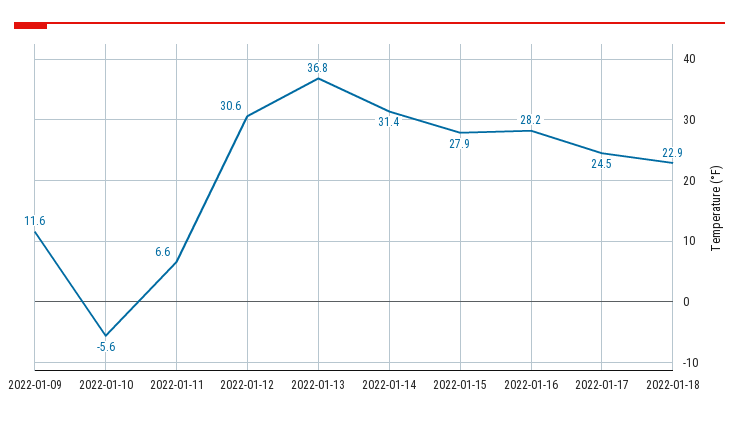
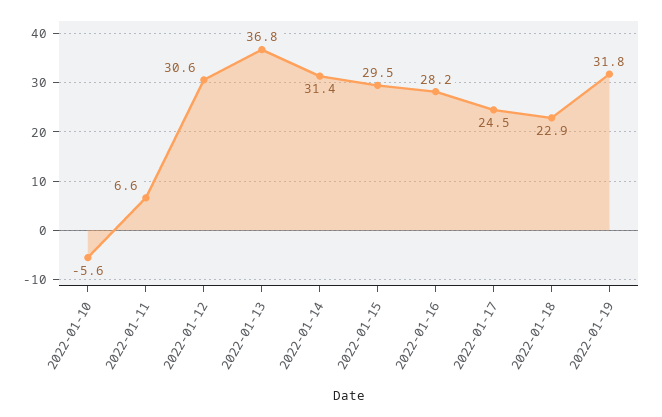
2022-01-09: 11.6 -> none
2022-01-15: 27.9 -> 29.5
2022-01-19: none -> 31.8

